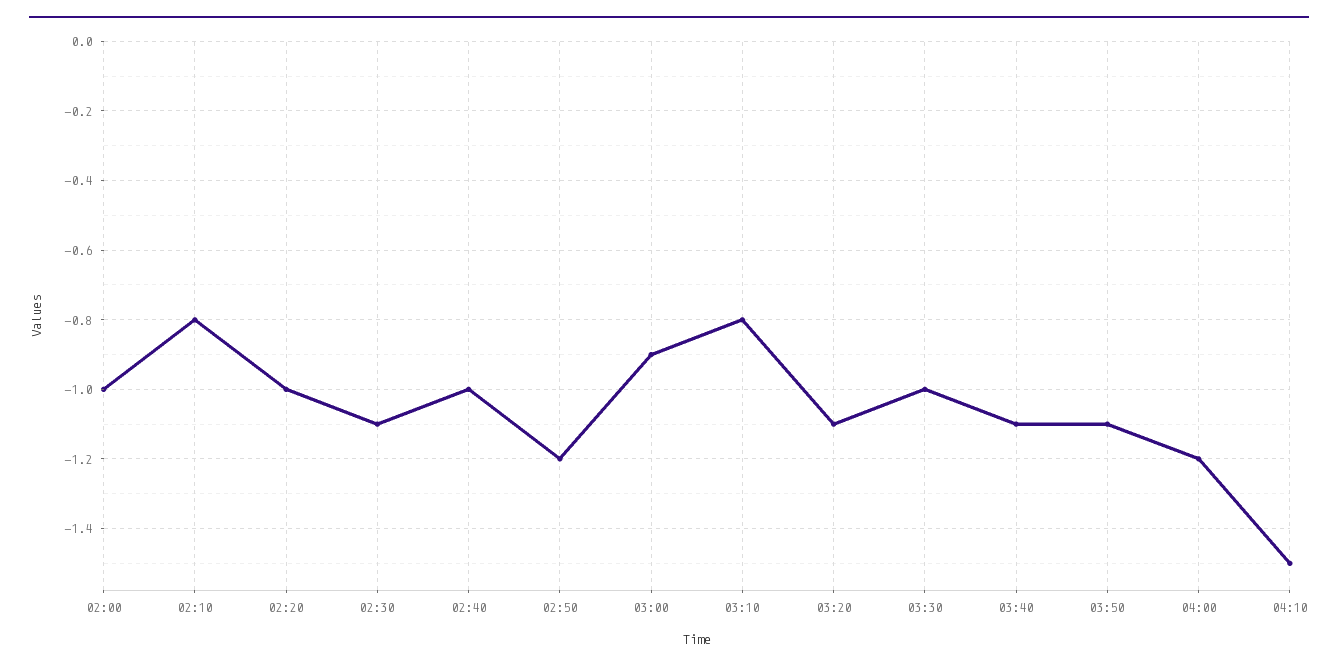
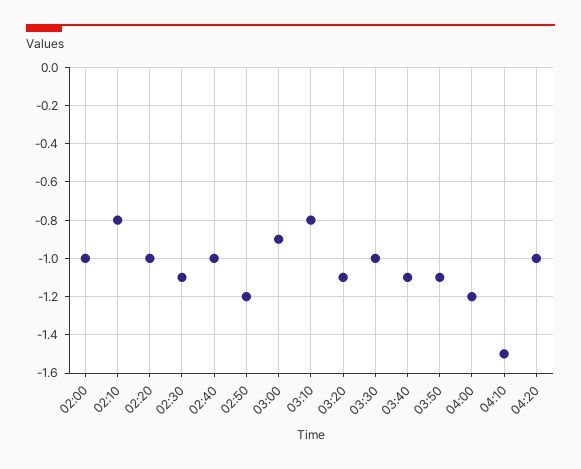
04:20: none -> -1

